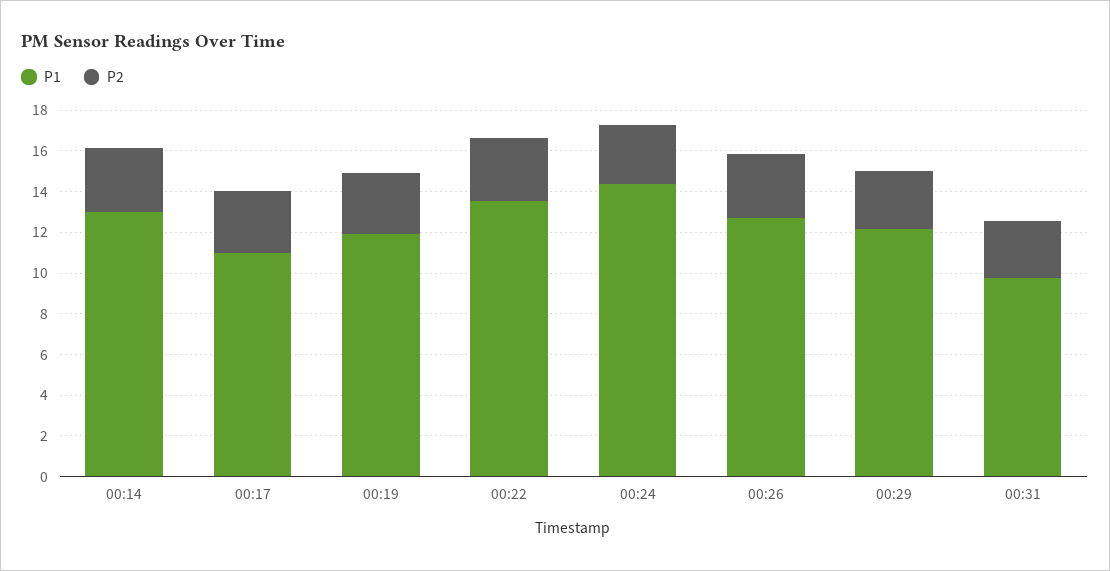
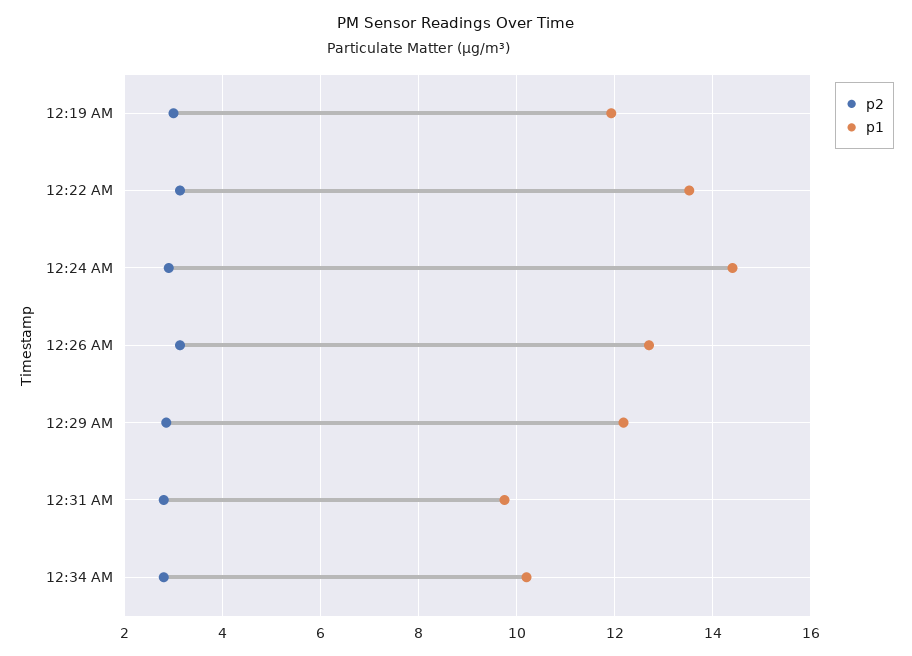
P1, 00:14: 13 -> none
P2, 00:14: 3 -> none
P1, 00:17: 11 -> none
P2, 00:17: 3 -> none
P2, 12:34 AM: none -> 2.8
P1, 12:34 AM: none -> 10.2

